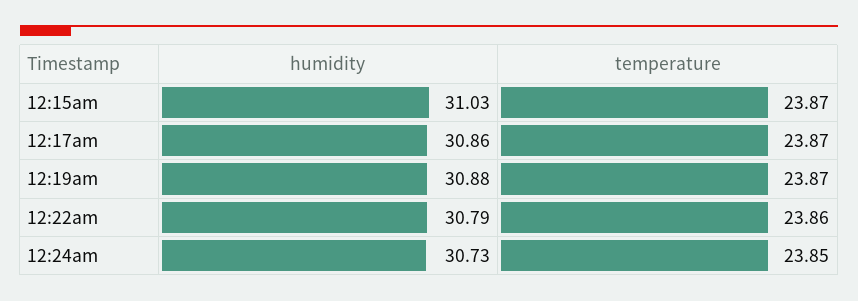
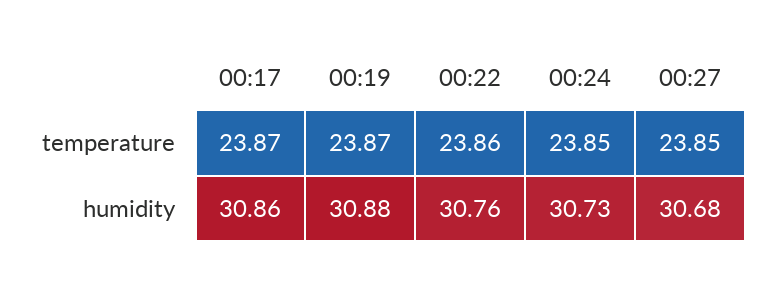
humidity, 12:15am: 31.03 -> none
temperature, 12:15am: 23.87 -> none
humidity, 12:22am: 30.79 -> 30.76
temperature, 00:27: none -> 23.85
humidity, 00:27: none -> 30.68

